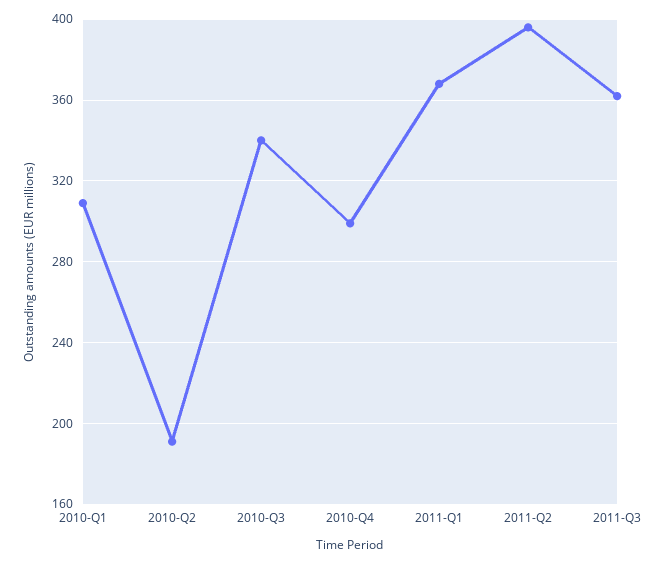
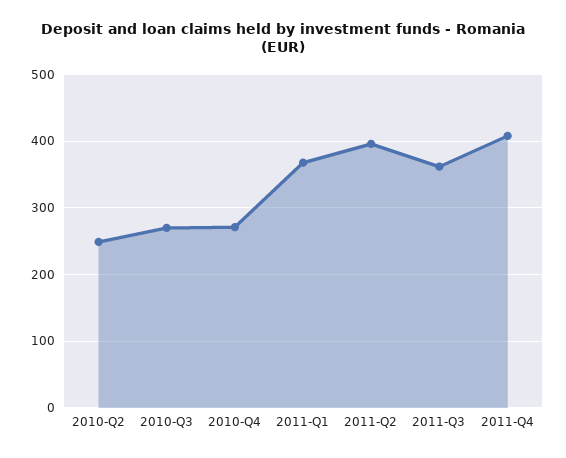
2010-Q1: 310 -> none
2010-Q2: 190 -> 250
2010-Q3: 340 -> 270
2010-Q4: 300 -> 270
2011-Q4: none -> 410

